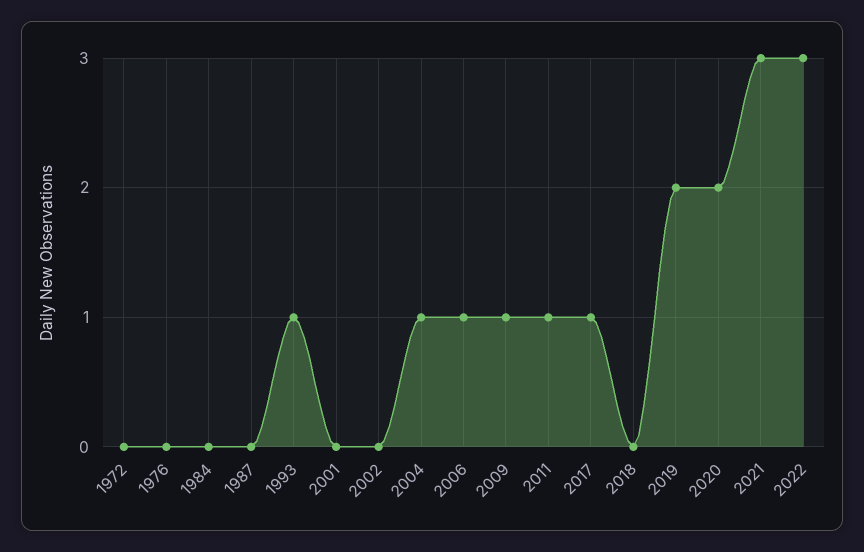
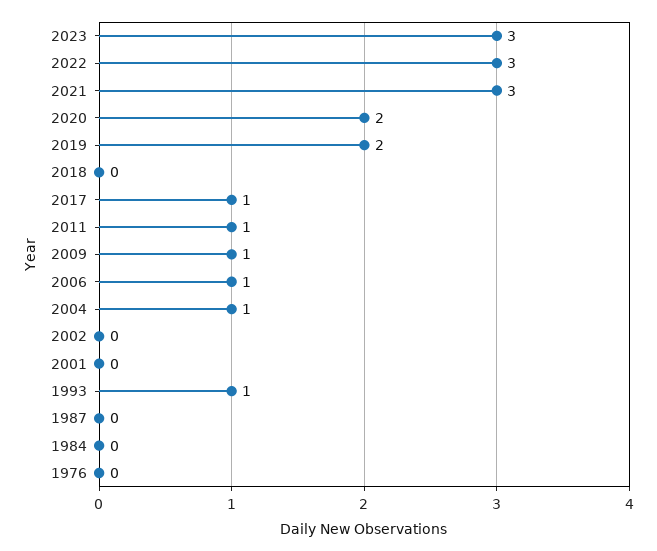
1972: 0 -> none
2023: none -> 3

